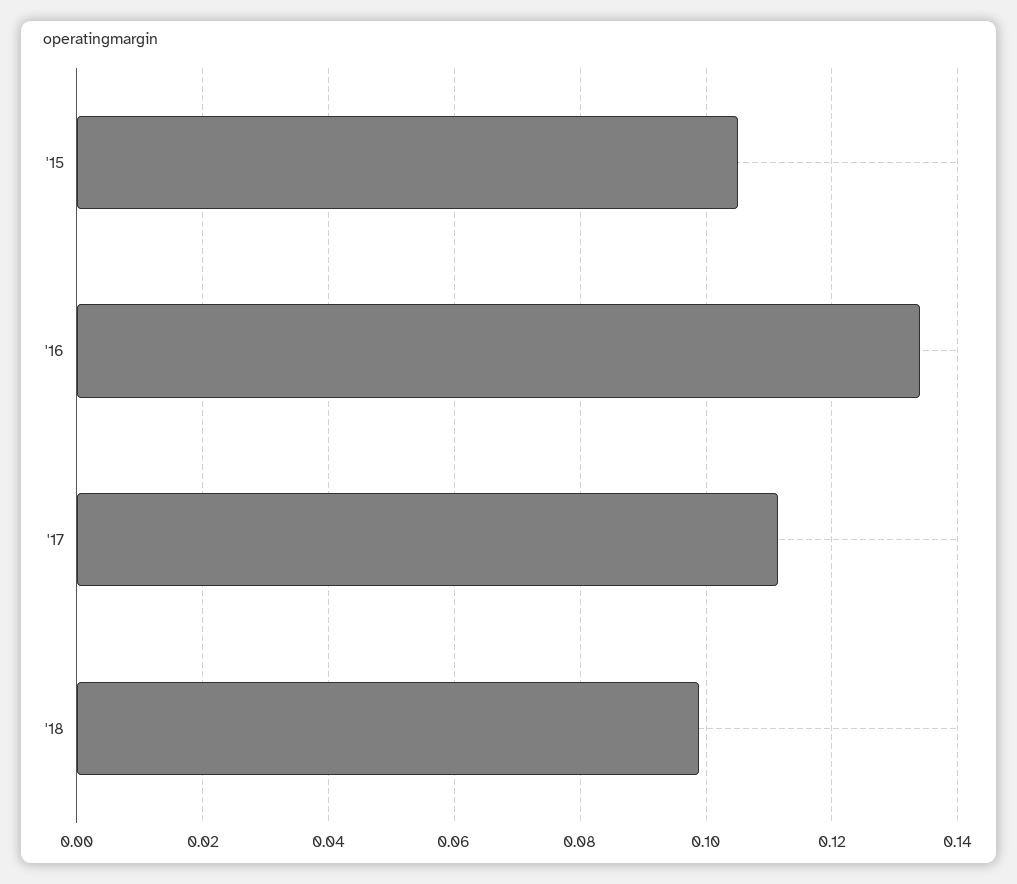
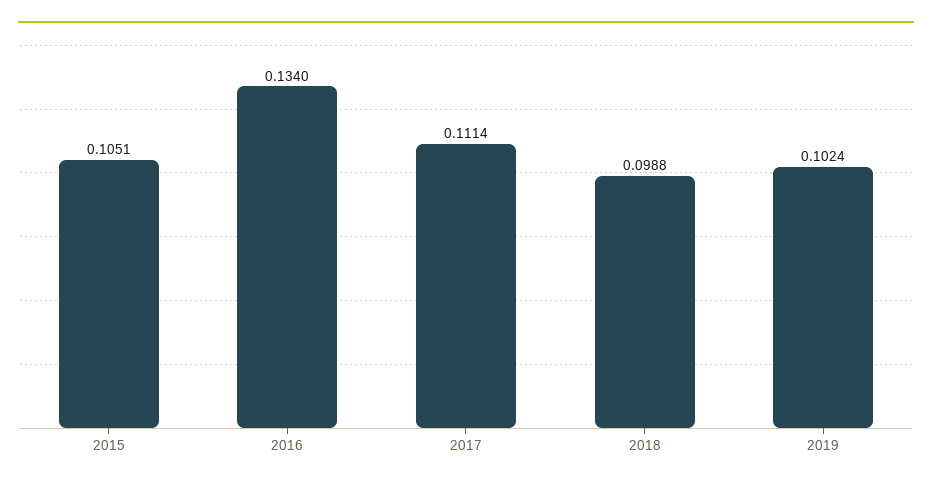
2019: none -> 0.1024

